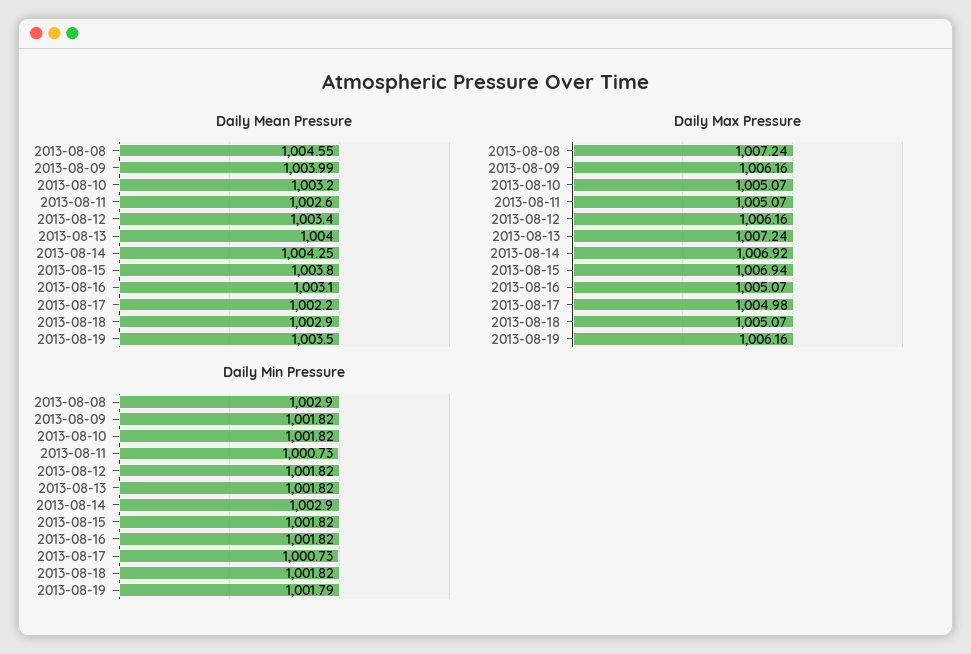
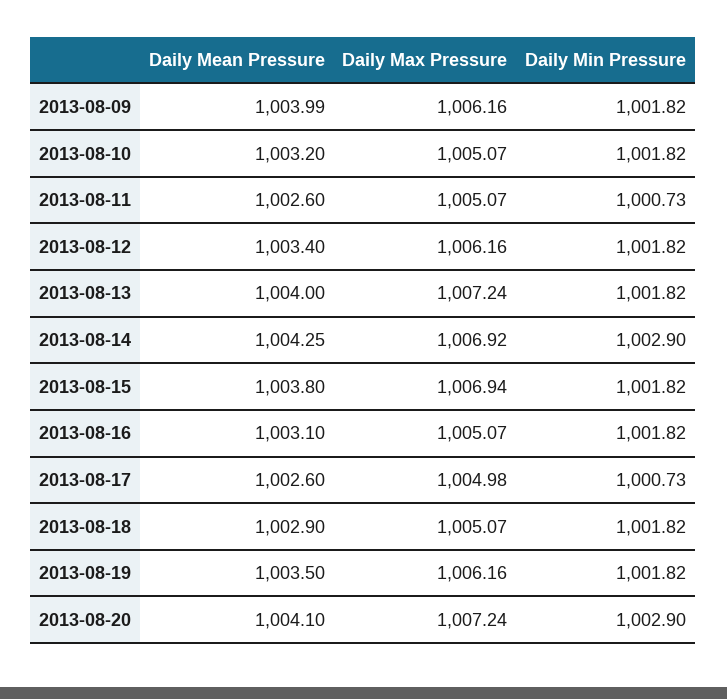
Daily Mean Pressure, 2013-08-08: 1004.55 -> none
Daily Mean Pressure, 2013-08-17: 1002.2 -> 1002.6
Daily Max Pressure, 2013-08-08: 1007.24 -> none
Daily Min Pressure, 2013-08-08: 1002.9 -> none
Daily Min Pressure, 2013-08-19: 1001.79 -> 1001.82
Daily Mean Pressure, 2013-08-20: none -> 1004.1
Daily Max Pressure, 2013-08-20: none -> 1007.24
Daily Min Pressure, 2013-08-20: none -> 1002.9

